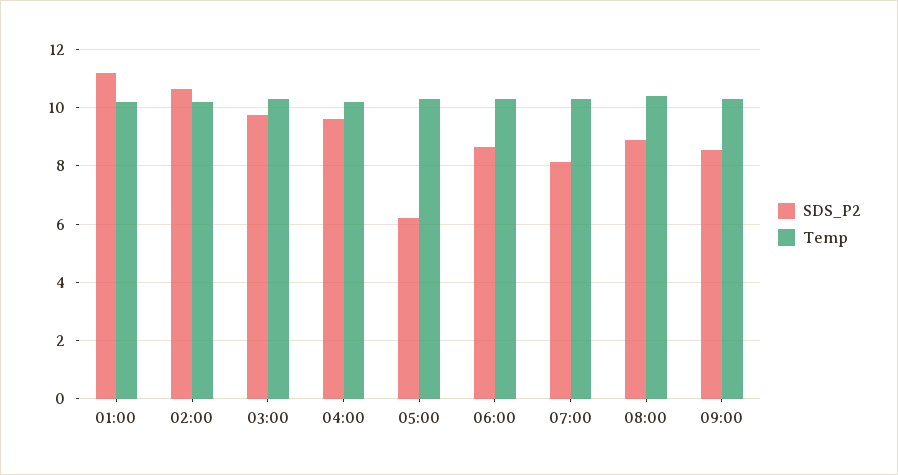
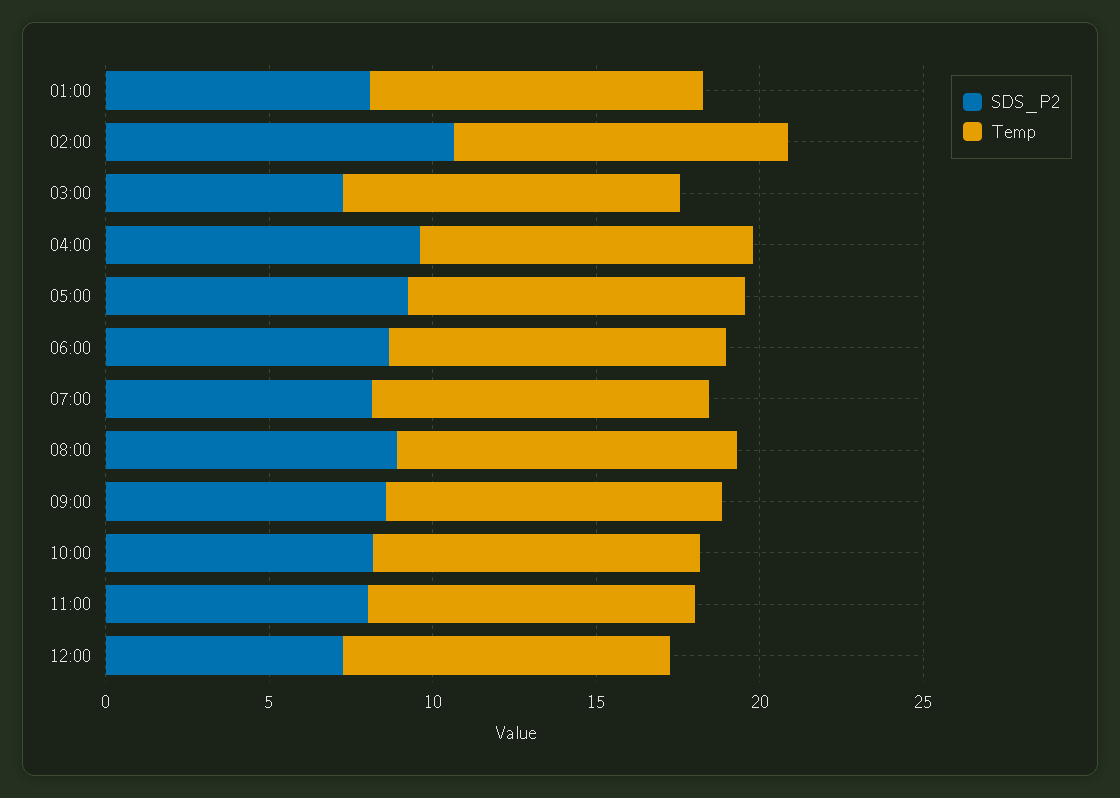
SDS_P2, 01:00: 11.25 -> 8
SDS_P2, 03:00: 9.75 -> 7
SDS_P2, 05:00: 6.25 -> 9
SDS_P2, 10:00: none -> 8
Temp, 10:00: none -> 10
SDS_P2, 11:00: none -> 8
Temp, 11:00: none -> 10
SDS_P2, 12:00: none -> 7
Temp, 12:00: none -> 10

